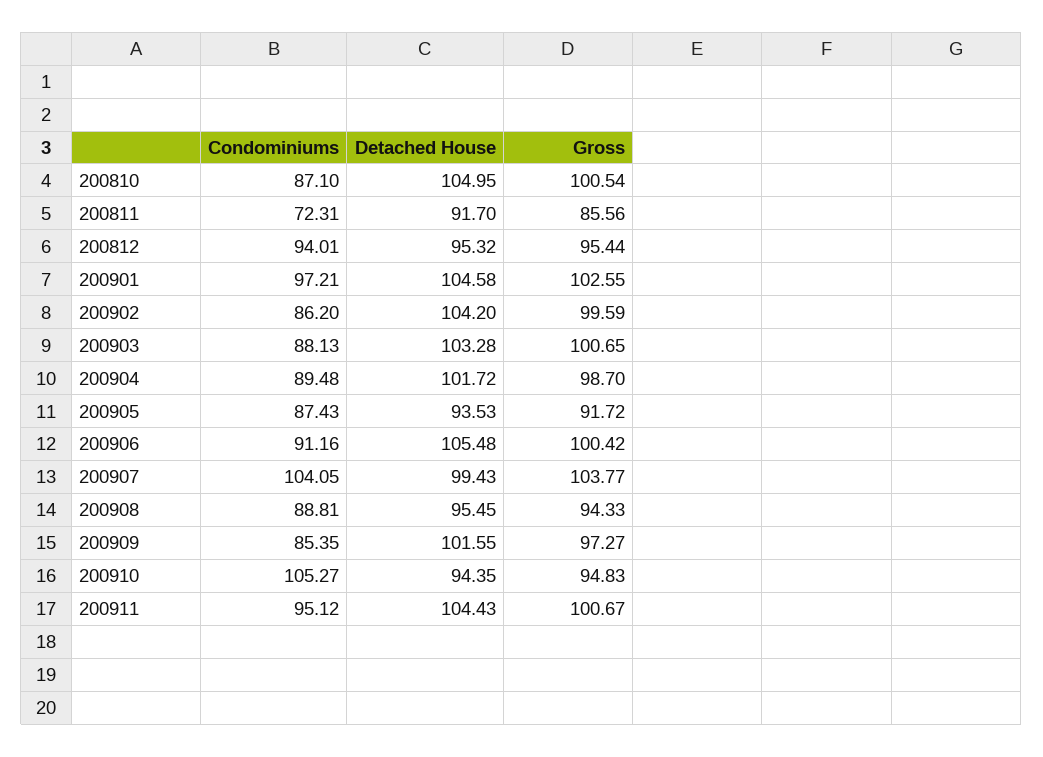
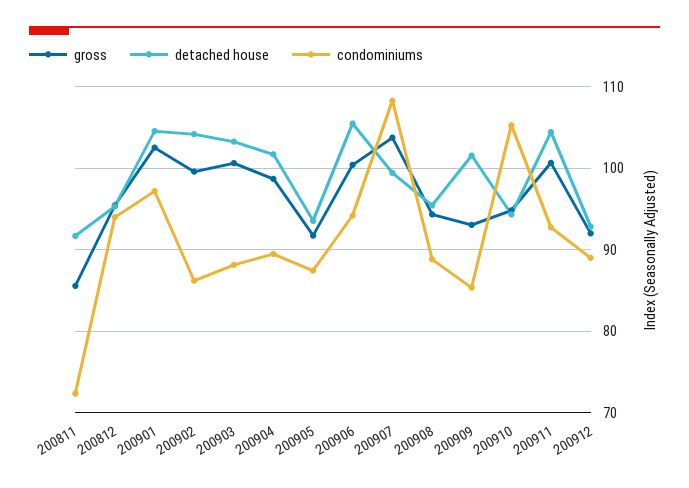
Condominiums, 200810: 87.1 -> none
Detached House, 200810: 104.95 -> none
Gross, 200810: 100.54 -> none
Condominiums, 200906: 91.16 -> 94
Condominiums, 200907: 104.05 -> 108
Gross, 200909: 97.27 -> 93
Condominiums, 200911: 95.12 -> 93
Gross, 200912: none -> 92
Detached House, 200912: none -> 93
Condominiums, 200912: none -> 89

